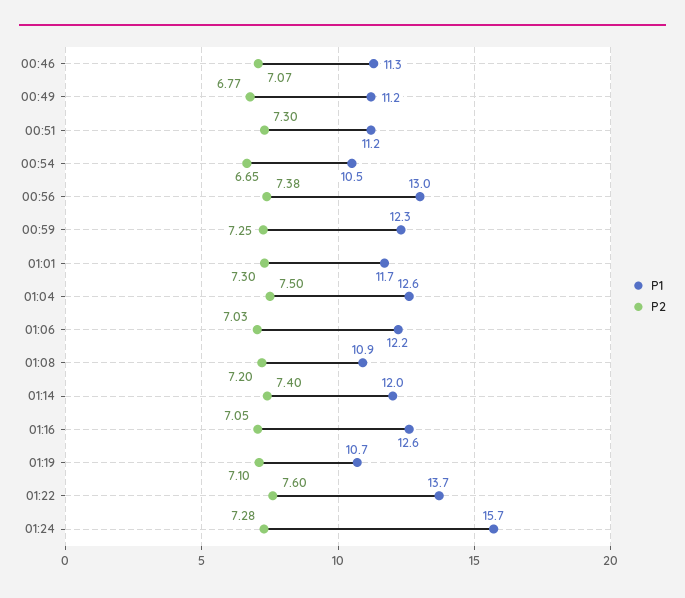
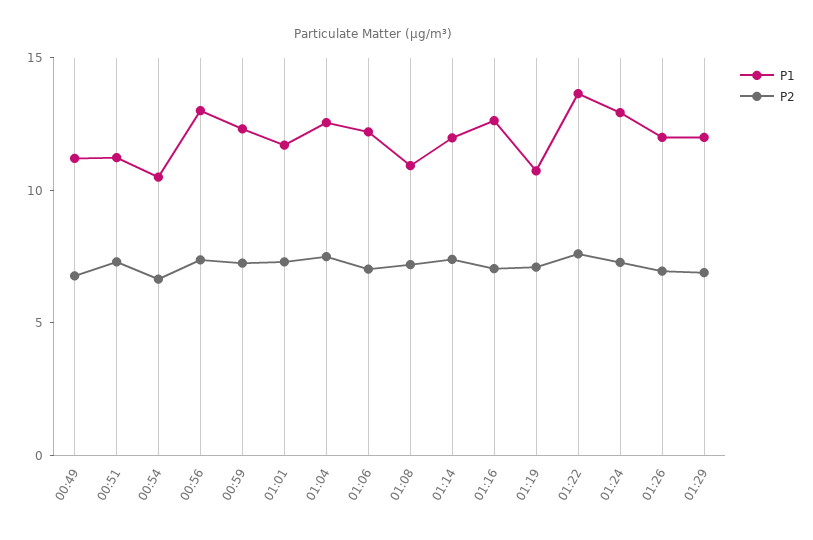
P1, 00:46: 11.3 -> none
P2, 00:46: 7.07 -> none
P1, 01:24: 15.7 -> 13
P1, 01:26: none -> 12
P2, 01:26: none -> 7
P1, 01:29: none -> 12
P2, 01:29: none -> 7

